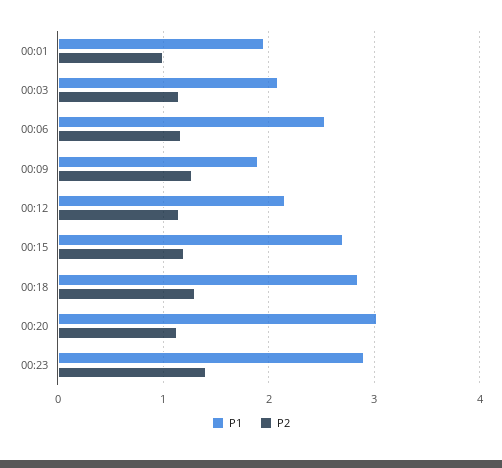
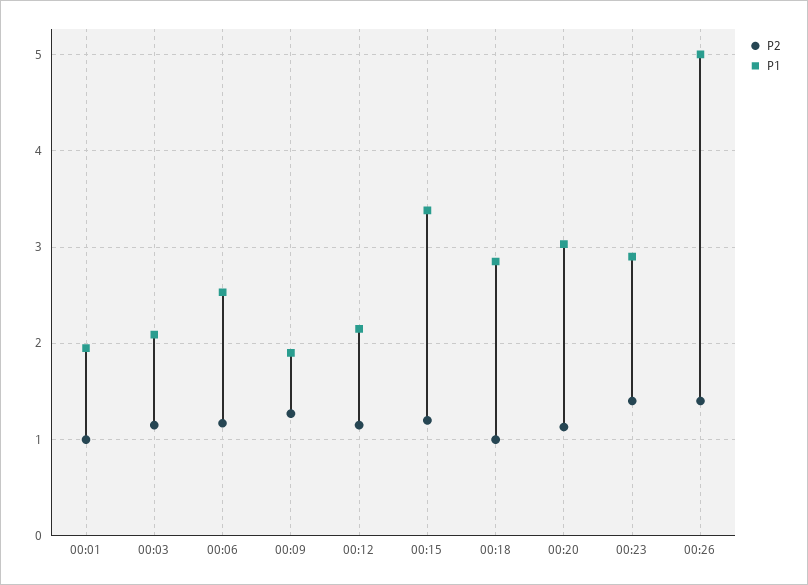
P1, 00:15: 2.7 -> 3.4
P2, 00:18: 1.3 -> 1
P2, 00:26: none -> 1.4
P1, 00:26: none -> 5

